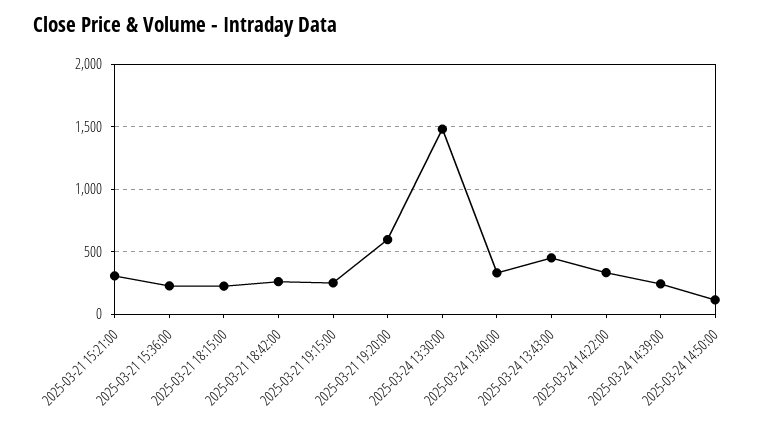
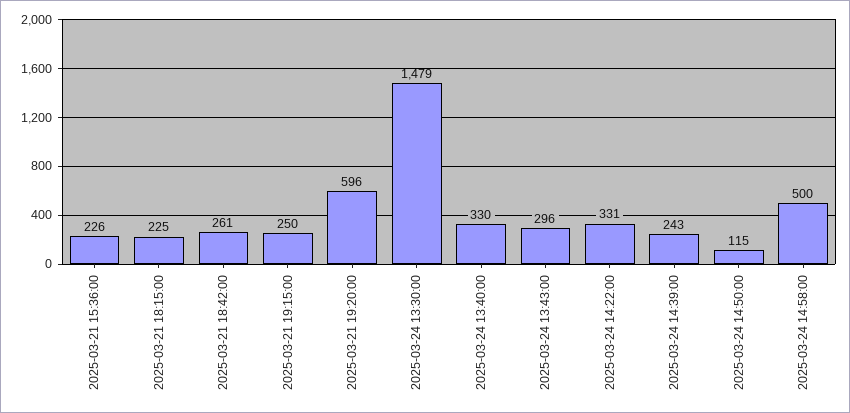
2025-03-21 15:21:00: 300 -> none
2025-03-24 13:43:00: 450 -> 296
2025-03-24 14:58:00: none -> 500

